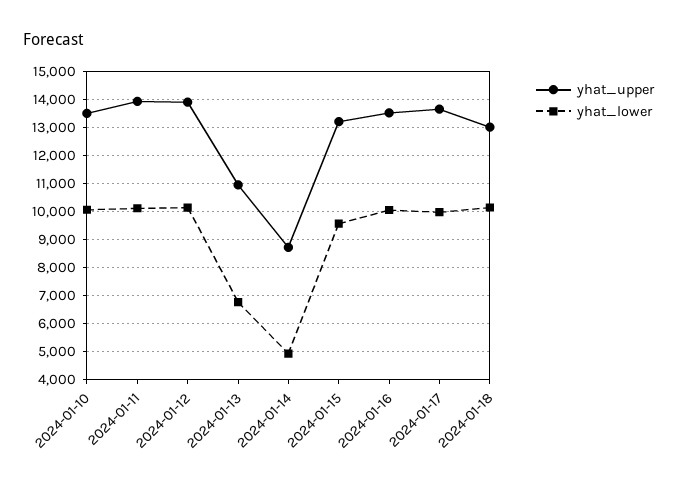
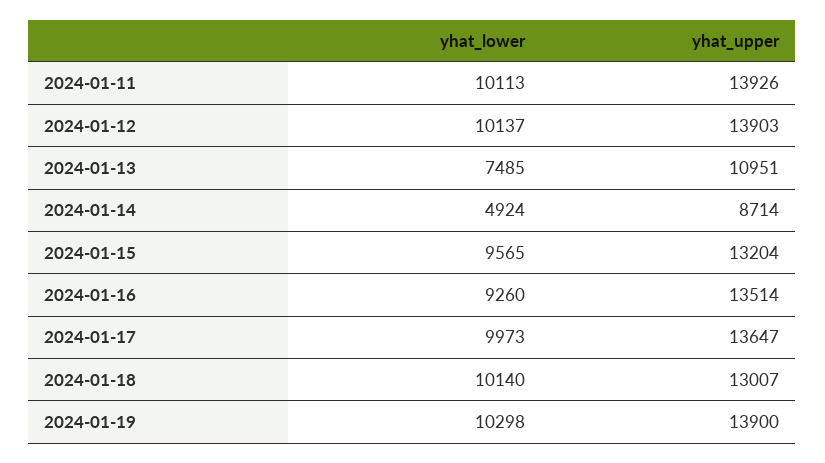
yhat_upper, 2024-01-10: 13500 -> none
yhat_lower, 2024-01-10: 10000 -> none
yhat_lower, 2024-01-13: 6750 -> 7485
yhat_lower, 2024-01-16: 10000 -> 9260
yhat_lower, 2024-01-19: none -> 10298
yhat_upper, 2024-01-19: none -> 13900

